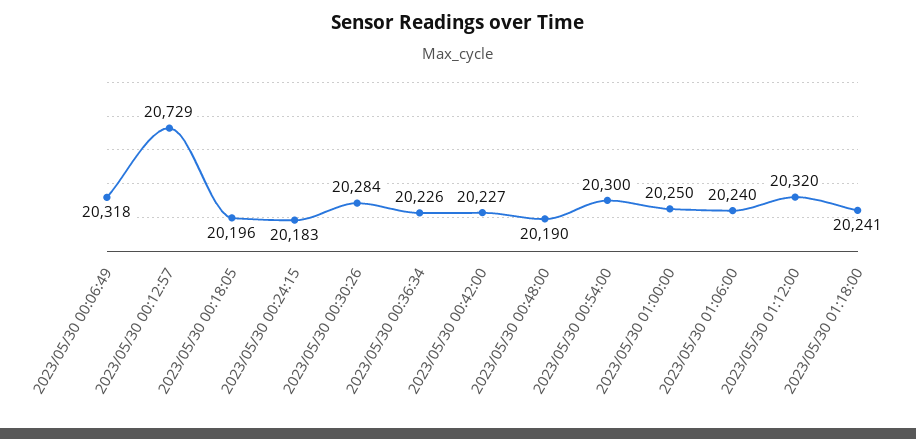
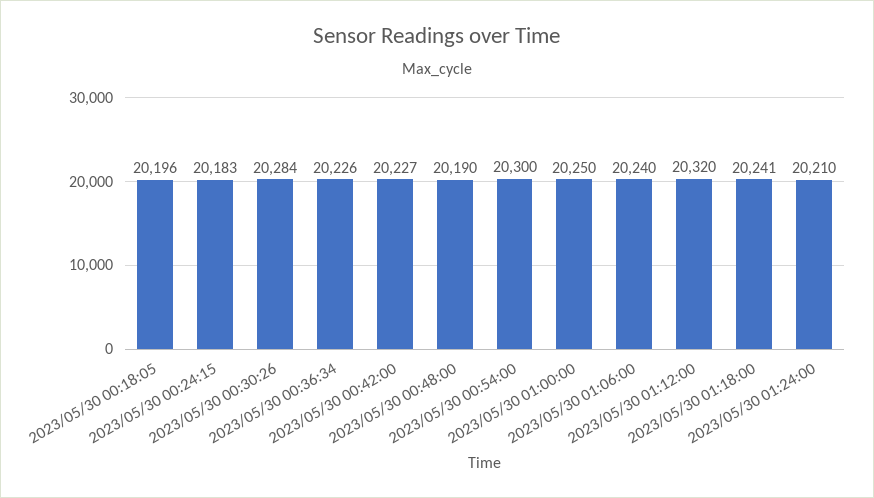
2023/05/30 00:06:49: 20318 -> none
2023/05/30 00:12:57: 20729 -> none
2023/05/30 01:24:00: none -> 20210

